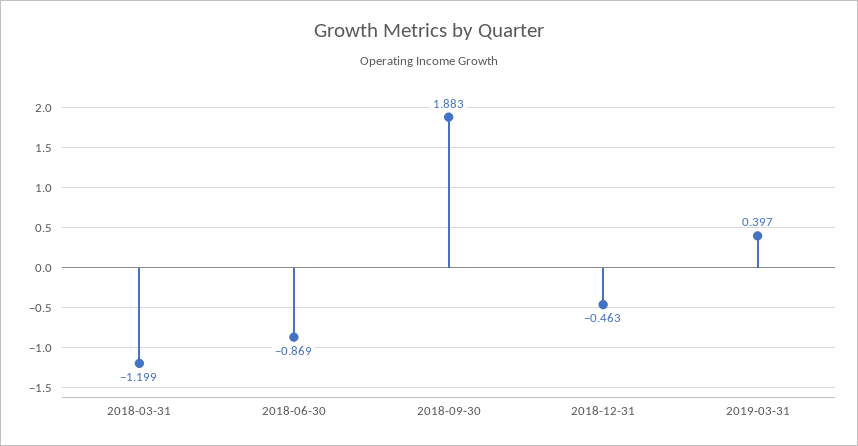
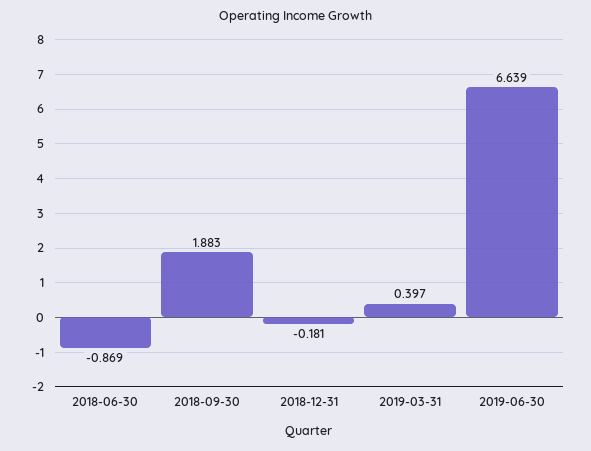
2018-03-31: -1.199 -> none
2018-12-31: -0.463 -> -0.181
2019-06-30: none -> 6.639

